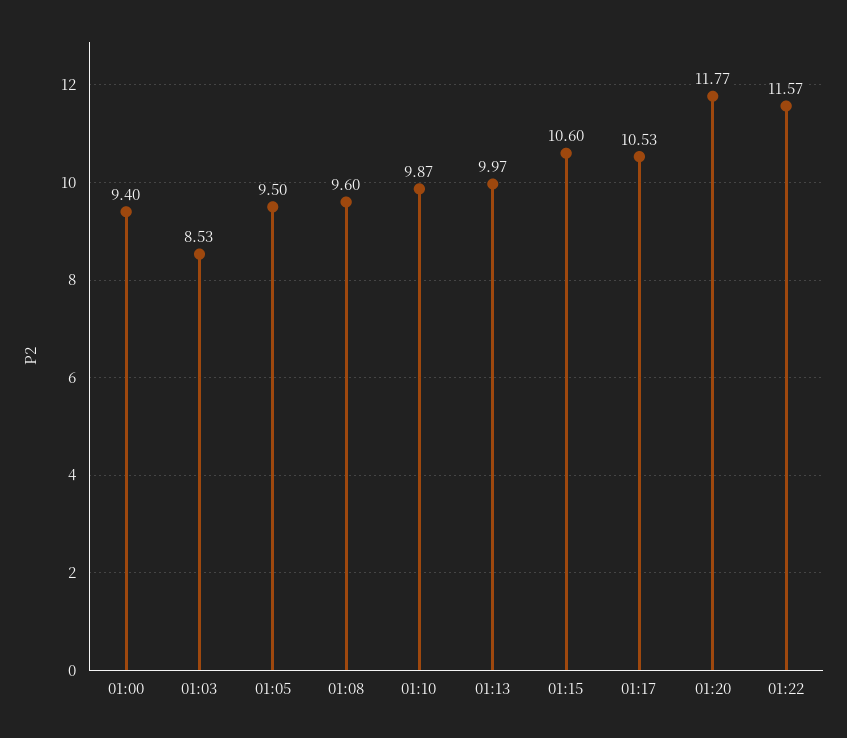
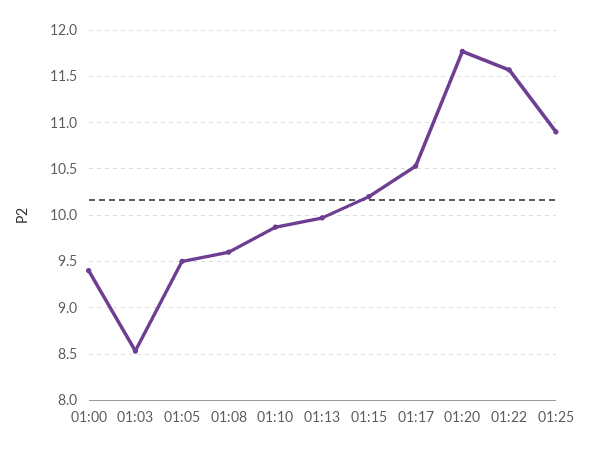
01:15: 10.6 -> 10.2
01:25: none -> 10.9

